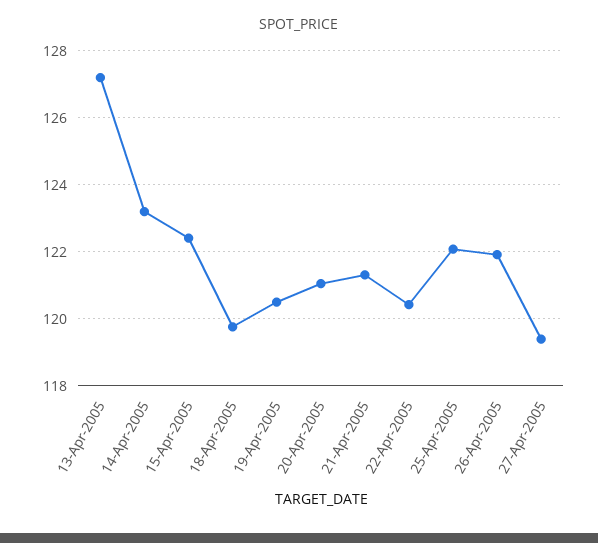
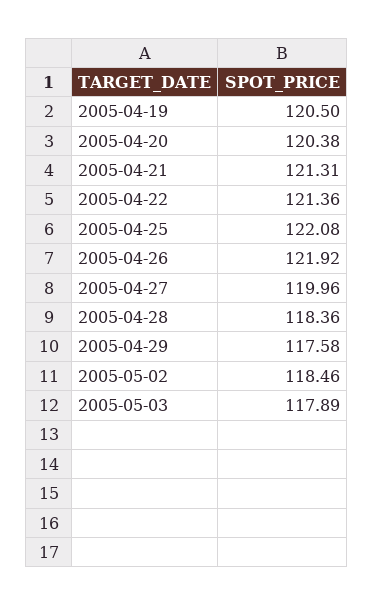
13-Apr-2005: 127.2 -> none
14-Apr-2005: 123.2 -> none
15-Apr-2005: 122.4 -> none
18-Apr-2005: 119.8 -> none
20-Apr-2005: 121 -> 120.38
22-Apr-2005: 120.4 -> 121.36
27-Apr-2005: 119.4 -> 119.96
2005-04-28: none -> 118.36
2005-04-29: none -> 117.58
2005-05-02: none -> 118.46
2005-05-03: none -> 117.89

